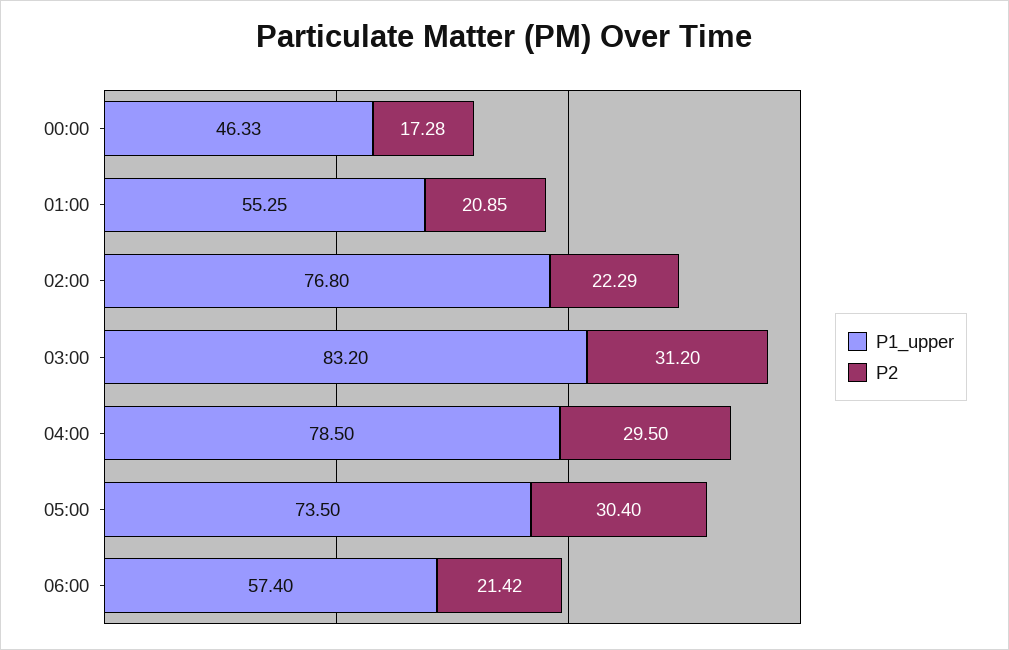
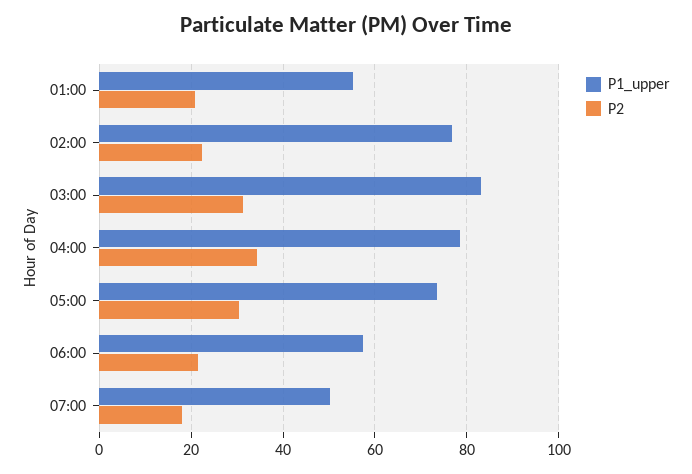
P1_upper, 00:00: 46.33 -> none
P2, 00:00: 17.28 -> none
P2, 04:00: 29.5 -> 34
P1_upper, 07:00: none -> 50
P2, 07:00: none -> 18

